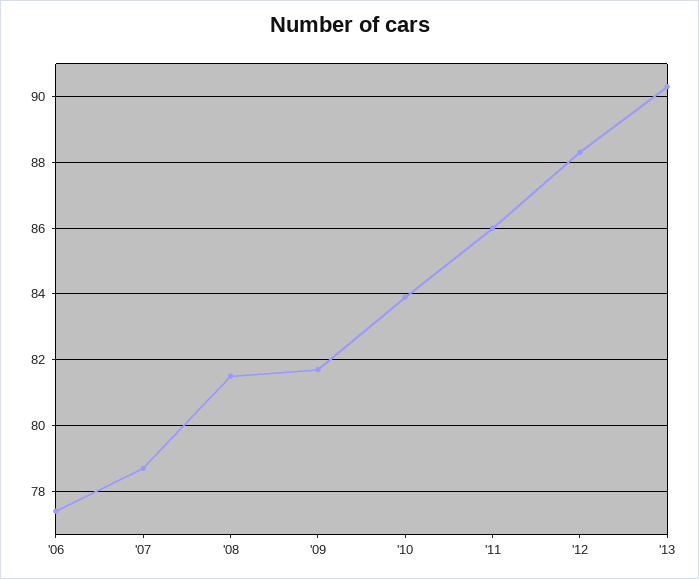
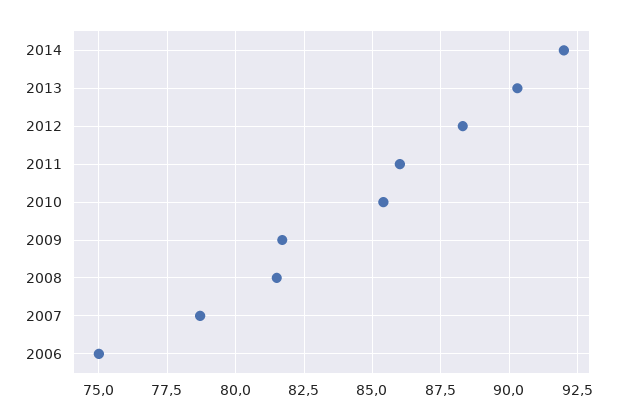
'06: 77.5 -> 75
'10: 84 -> 85.5
2014: none -> 92

